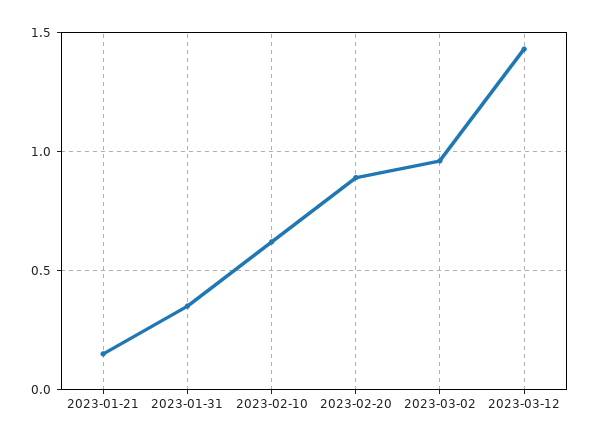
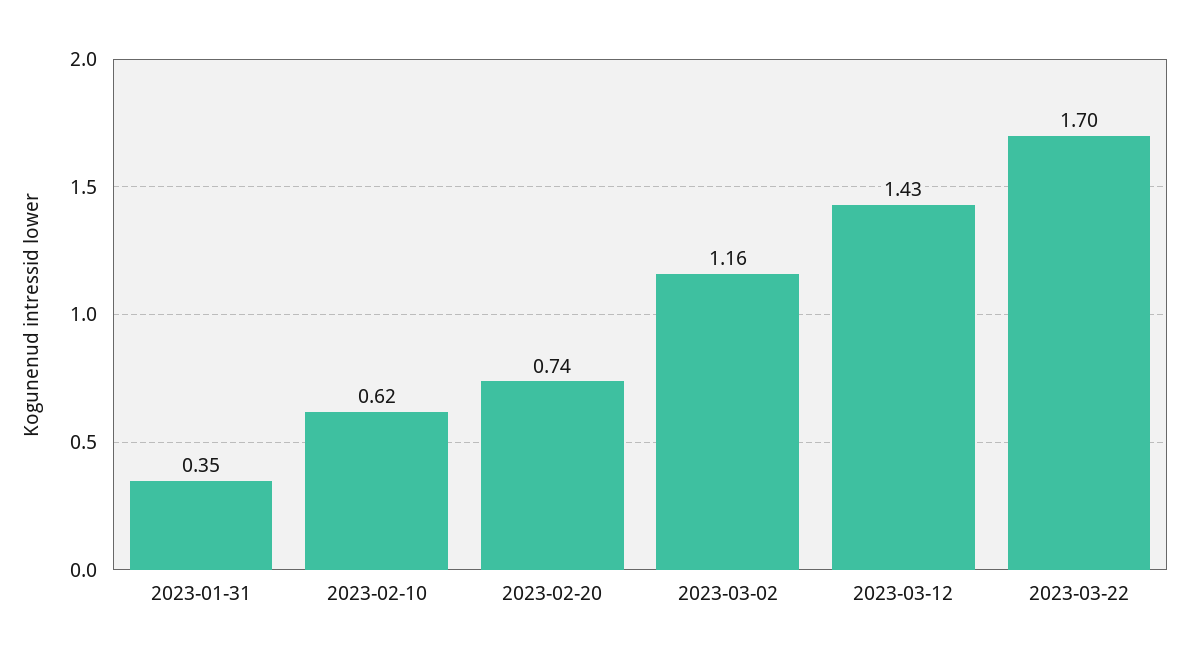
2023-01-21: 0.15 -> none
2023-02-20: 0.9 -> 0.74
2023-03-02: 0.95 -> 1.16
2023-03-22: none -> 1.7

